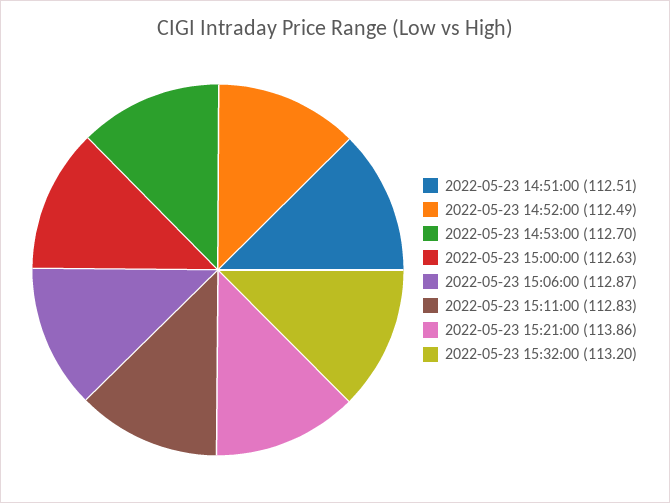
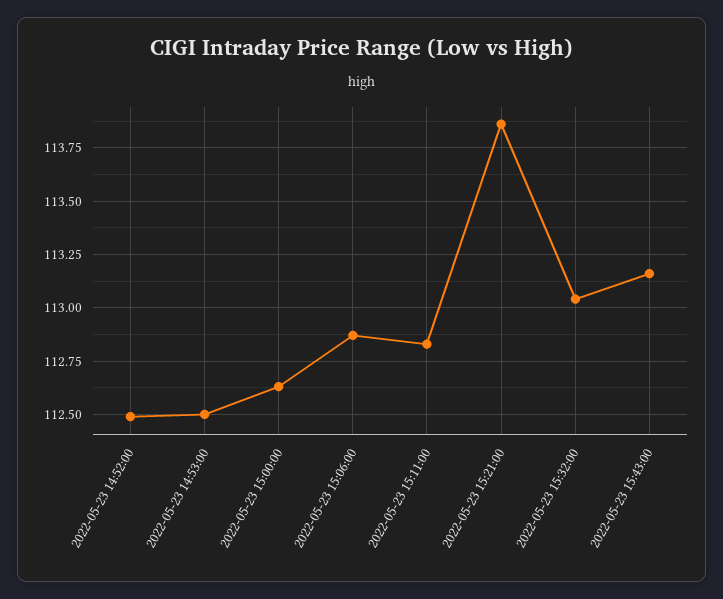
2022-05-23 14:51:00: 112.51 -> none
2022-05-23 14:53:00: 112.7 -> 112.5
2022-05-23 15:32:00: 113.2 -> 113.05
2022-05-23 15:43:00: none -> 113.15

